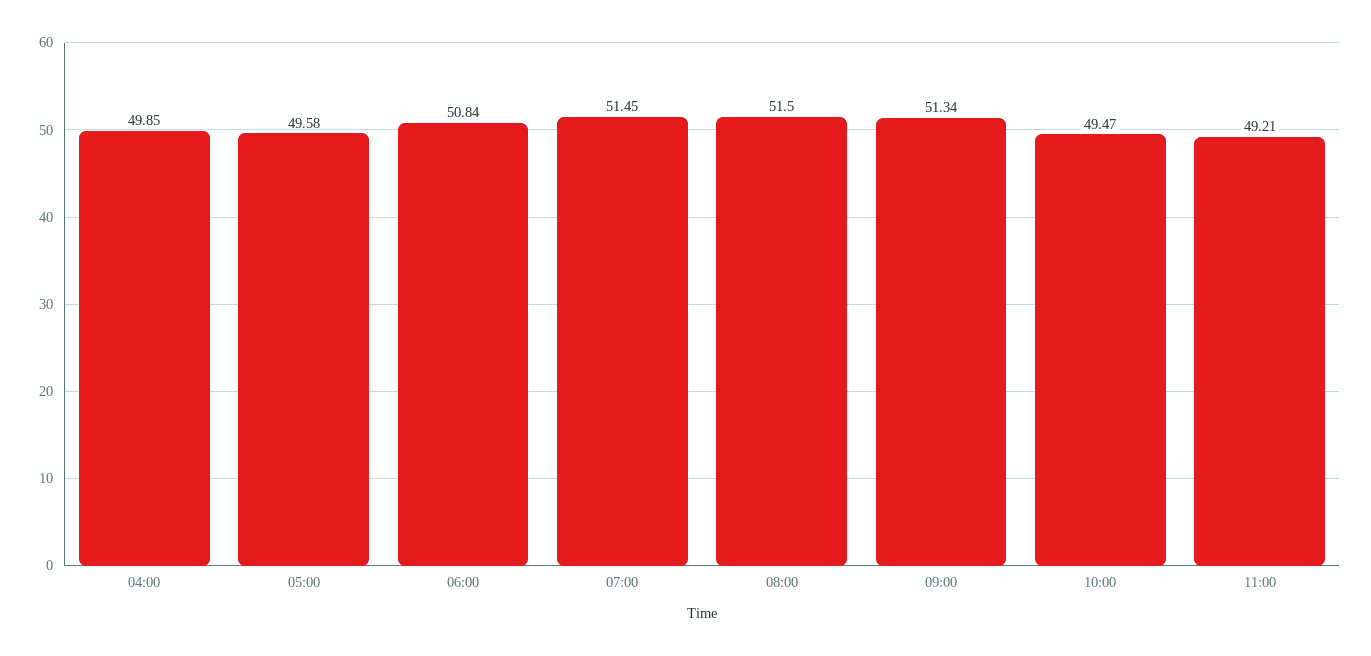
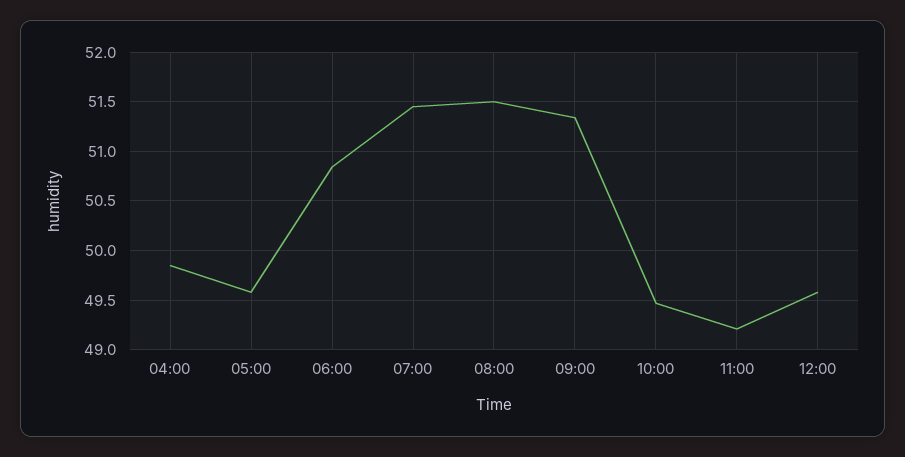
12:00: none -> 49.6

